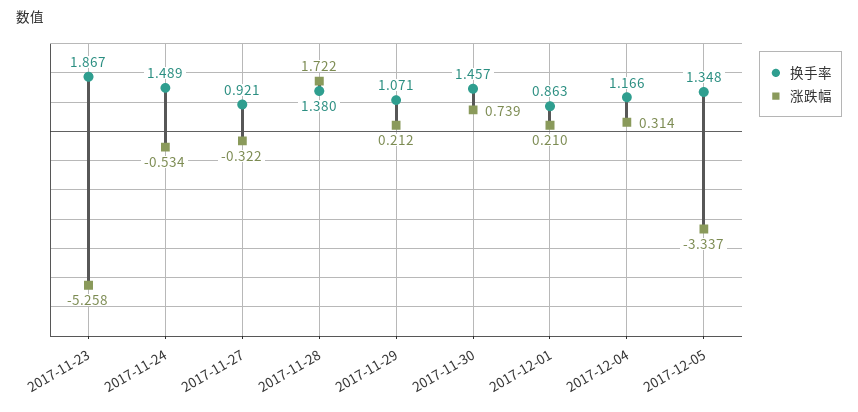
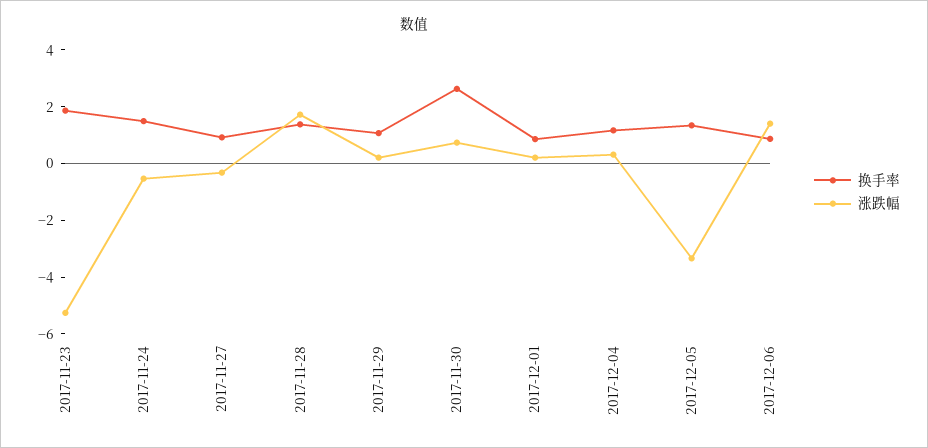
换手率, 2017-11-30: 1.457 -> 2.5
换手率, 2017-12-06: none -> 1
涨跌幅, 2017-12-06: none -> 1.5

